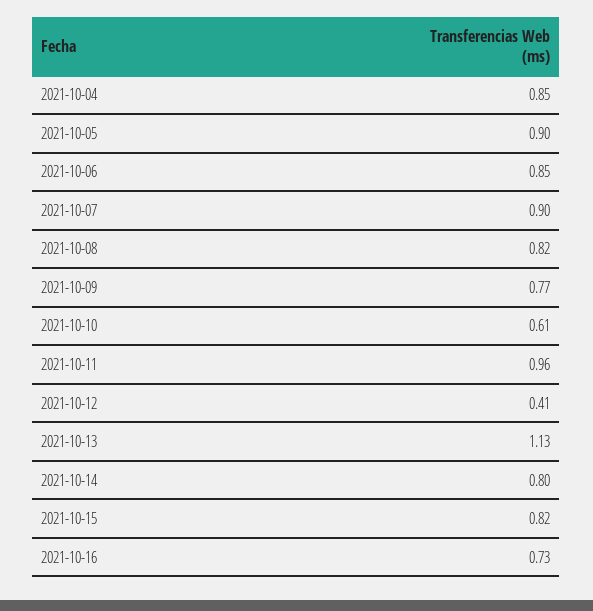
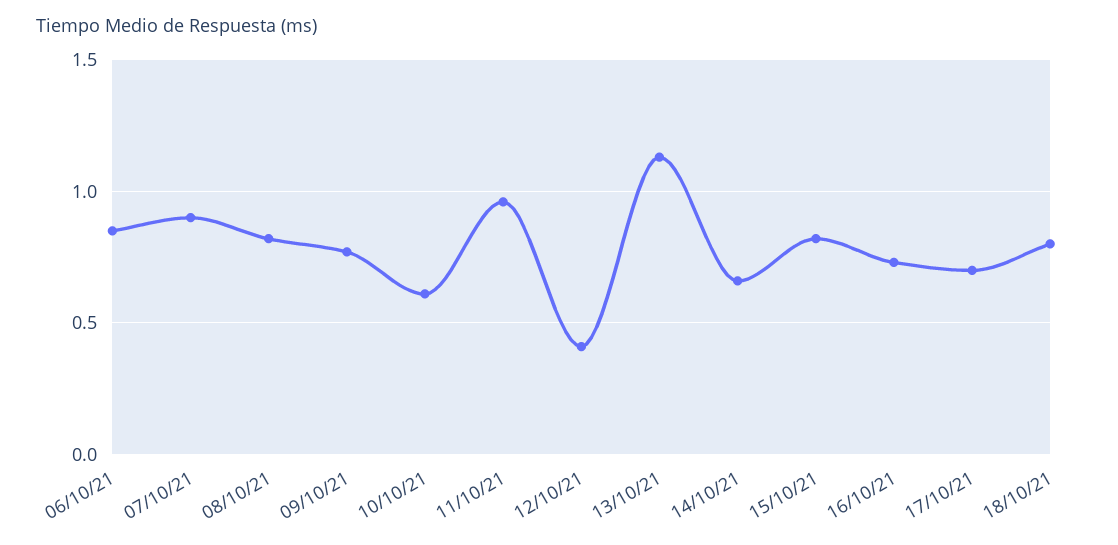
2021-10-04: 0.85 -> none
2021-10-05: 0.9 -> none
2021-10-14: 0.8 -> 0.65
17/10/21: none -> 0.7
18/10/21: none -> 0.8

